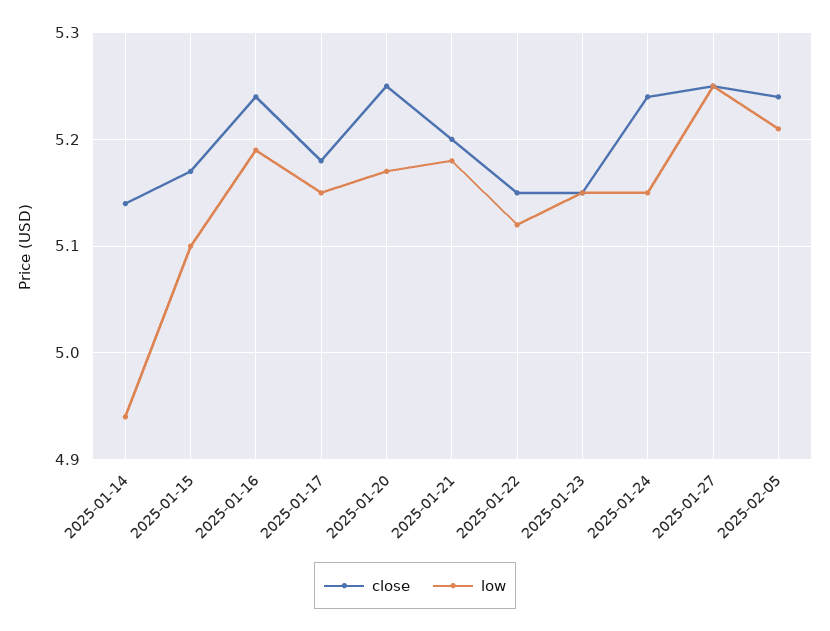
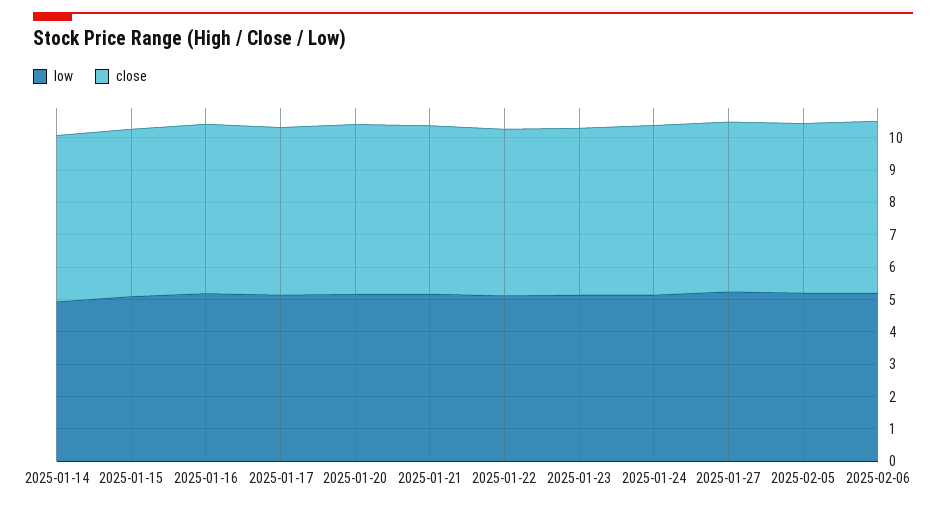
low, 2025-02-06: none -> 5.25
close, 2025-02-06: none -> 5.25

